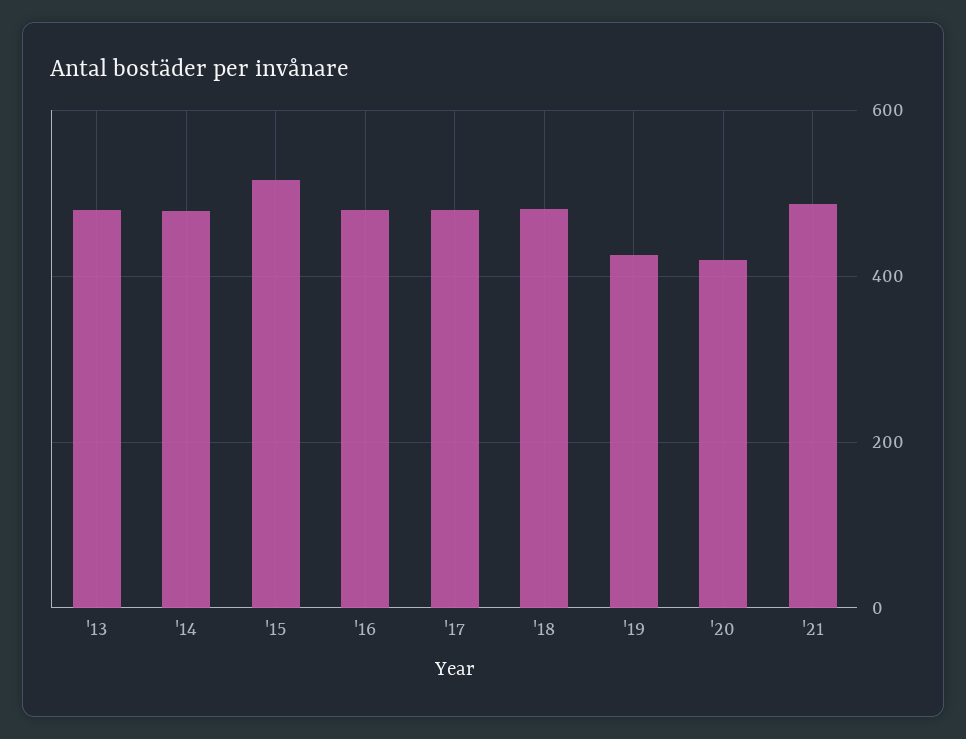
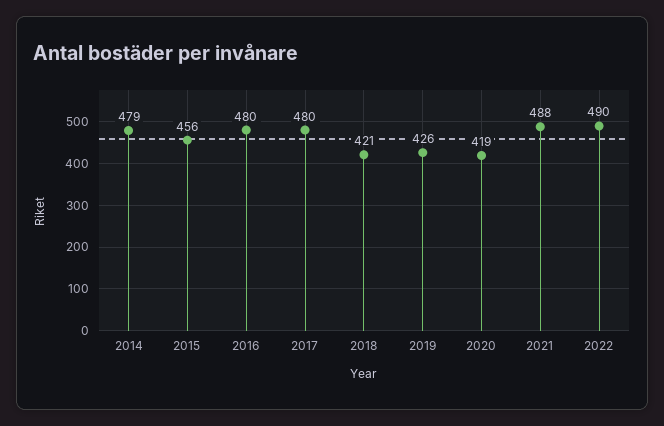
'13: 480 -> none
'15: 520 -> 456
'18: 480 -> 421
2022: none -> 490

